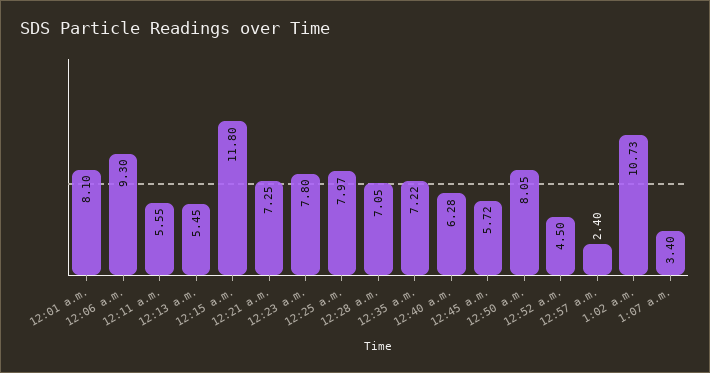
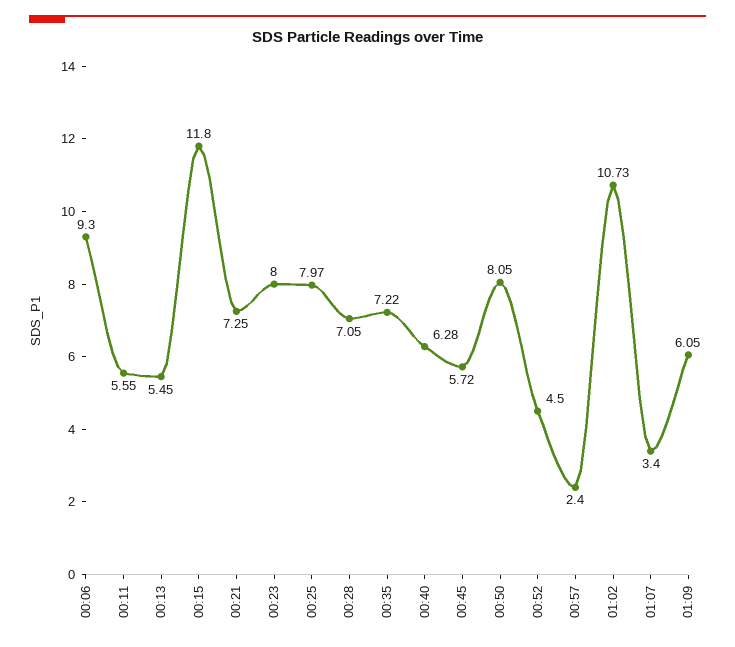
12:01 a.m.: 8.1 -> none
12:23 a.m.: 7.8 -> 8
01:09: none -> 6.05

